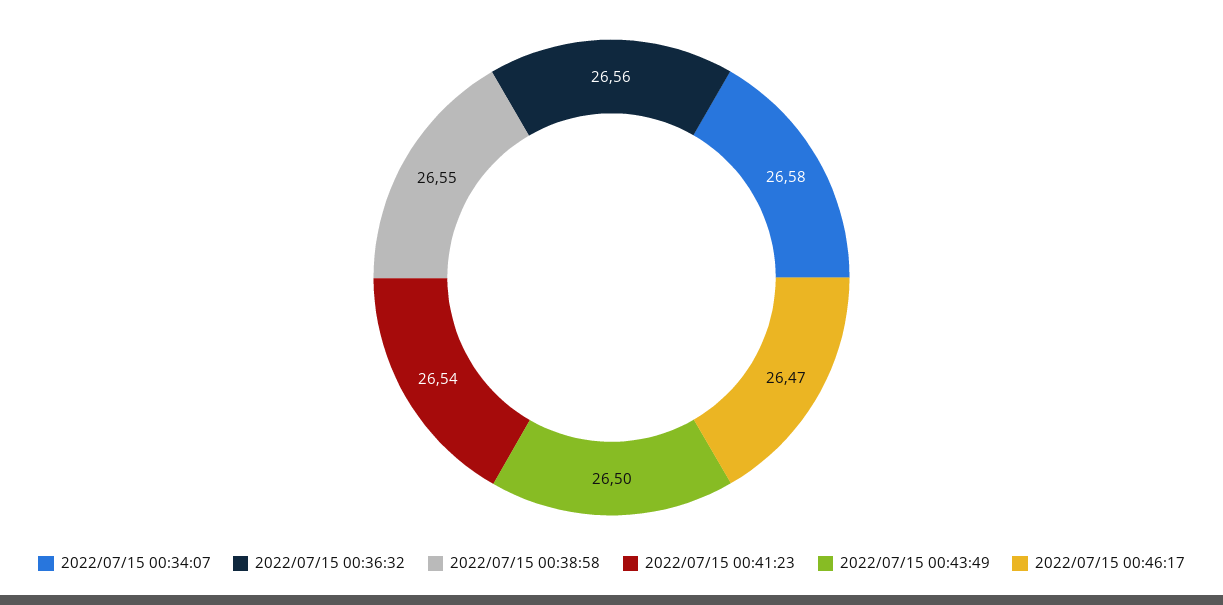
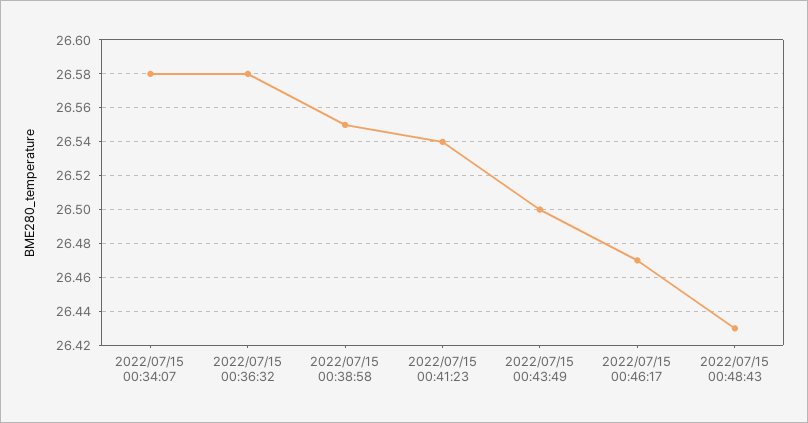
2022/07/15 00:36:32: 26.56 -> 26.58
2022/07/15 00:48:43: none -> 26.43

